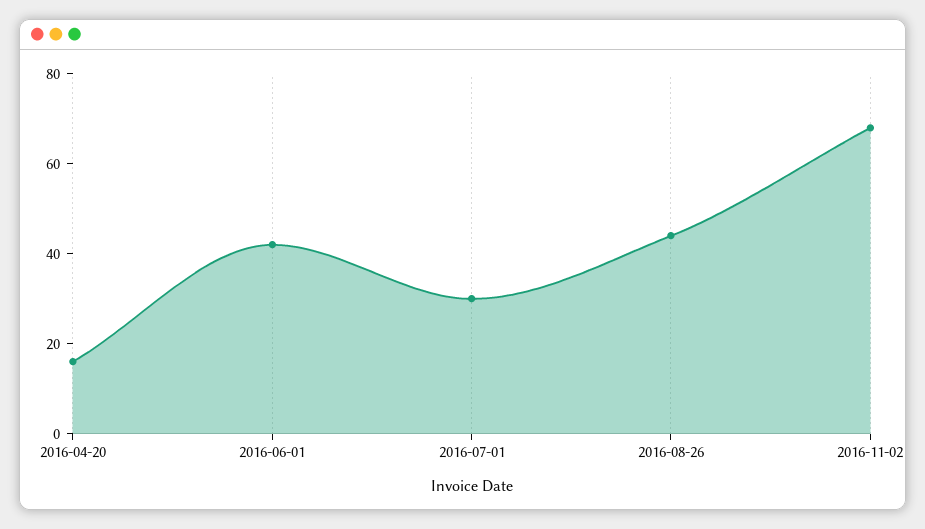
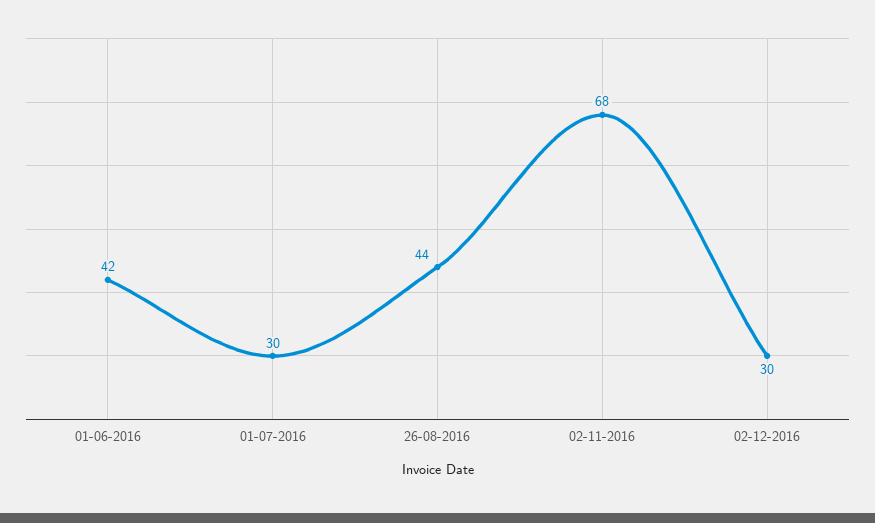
2016-04-20: 15 -> none
02-12-2016: none -> 30

